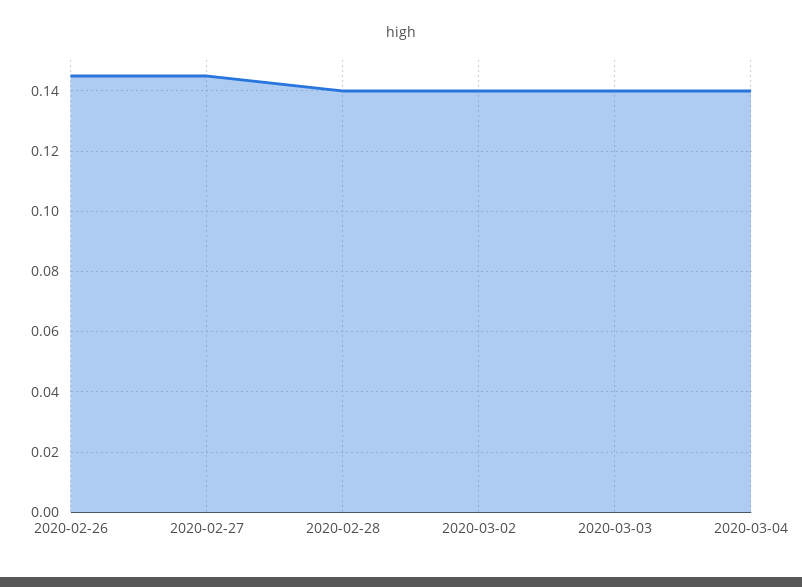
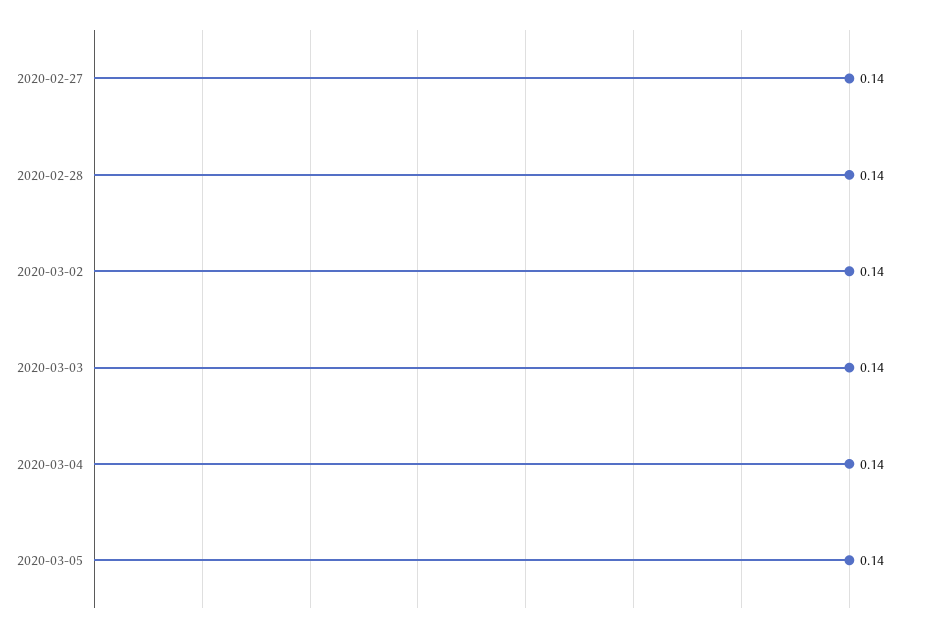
2020-02-26: 0.145 -> none
2020-02-27: 0.145 -> 0.14
2020-03-05: none -> 0.14

